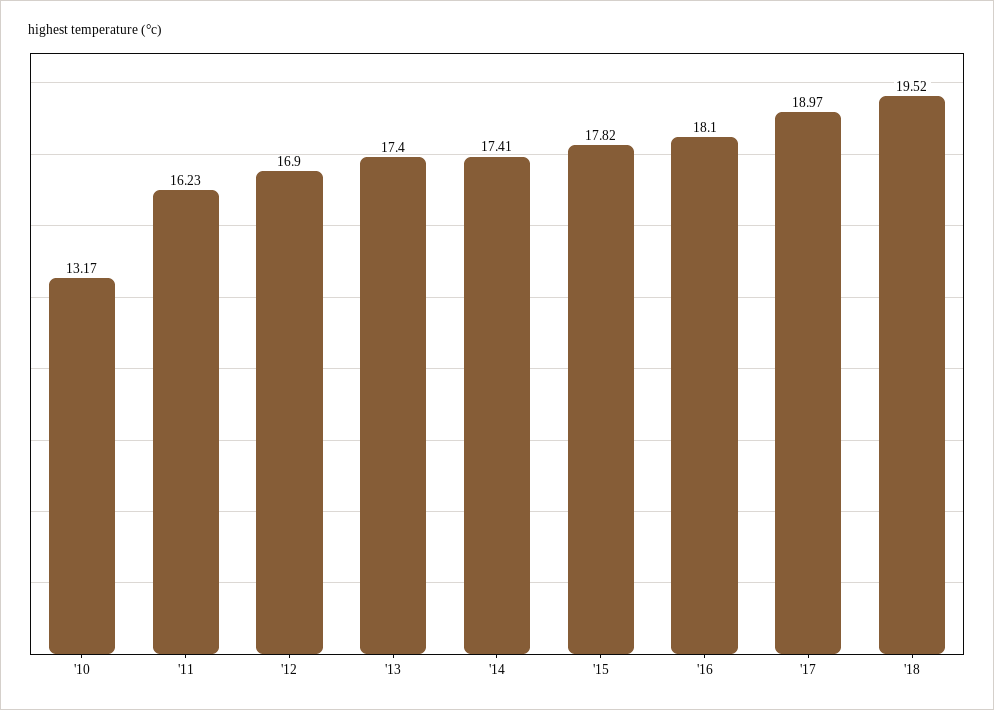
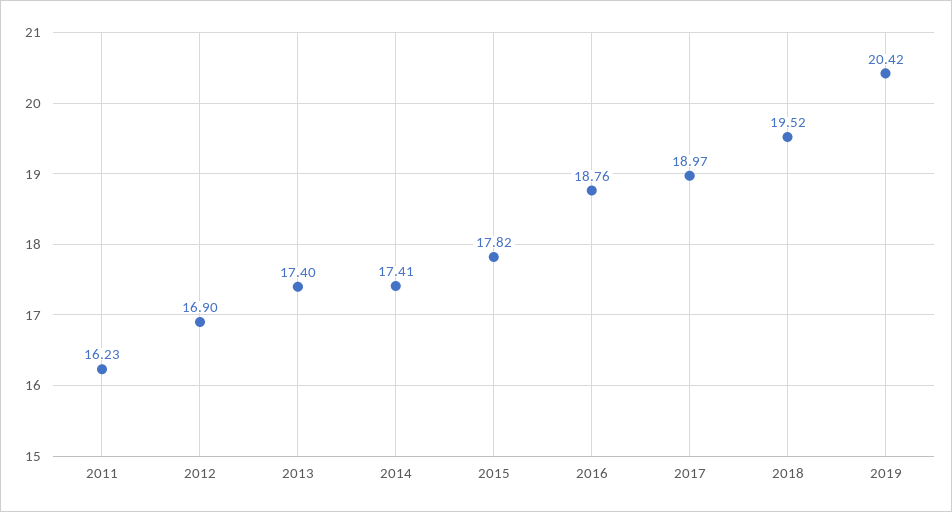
'10: 13.17 -> none
'16: 18.1 -> 18.76
2019: none -> 20.42

